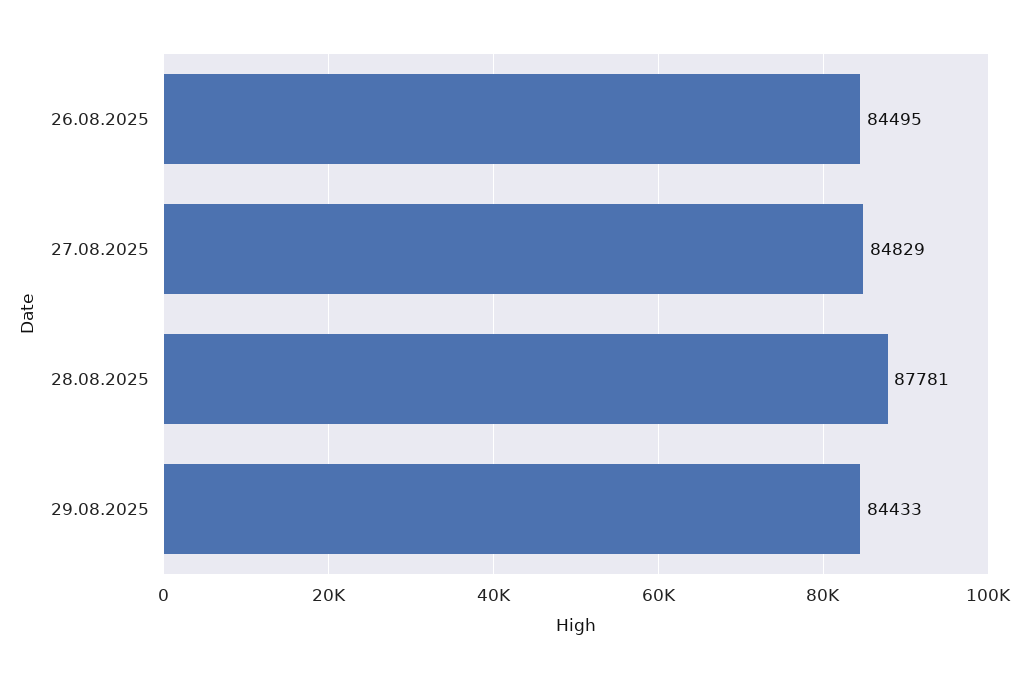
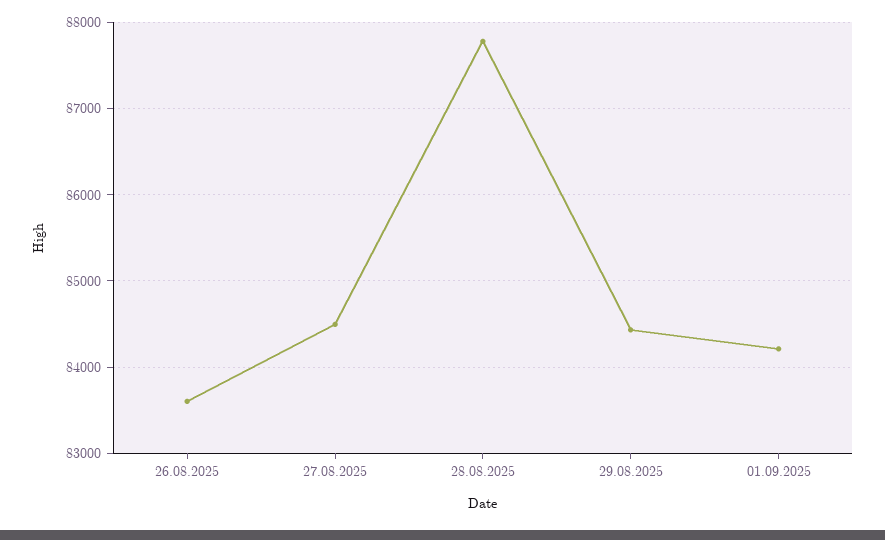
26.08.2025: 84495 -> 83600
27.08.2025: 84829 -> 84500
01.09.2025: none -> 84200

